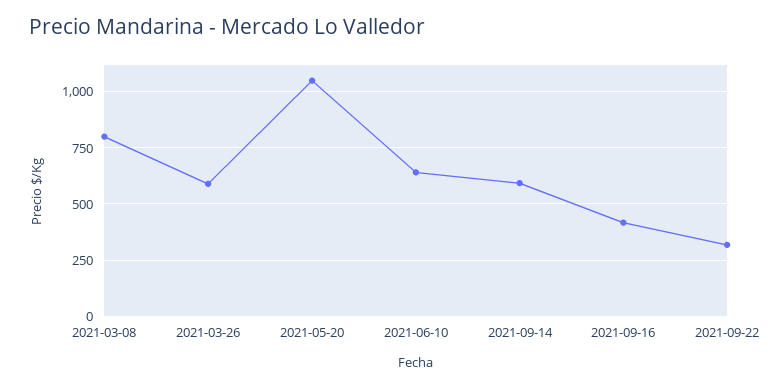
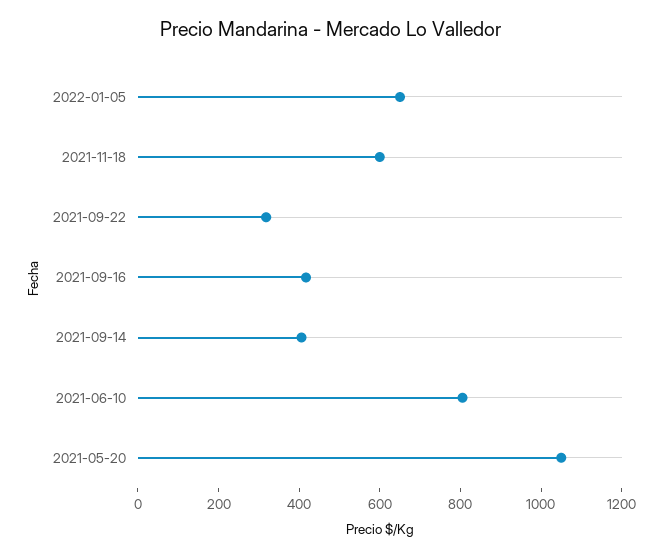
2021-03-08: 800 -> none
2021-03-26: 600 -> none
2021-06-10: 650 -> 800
2021-09-14: 600 -> 400
2022-01-05: none -> 650
2021-11-18: none -> 600

